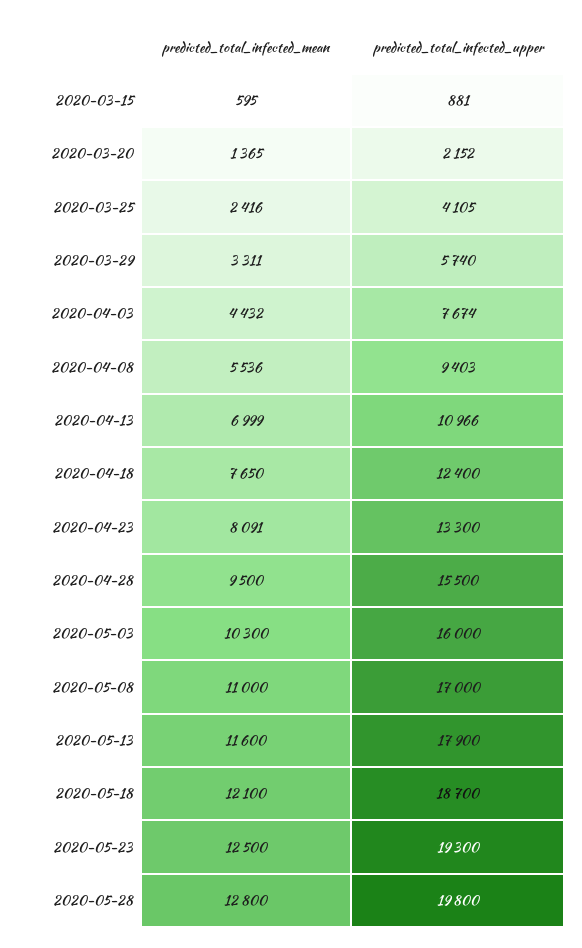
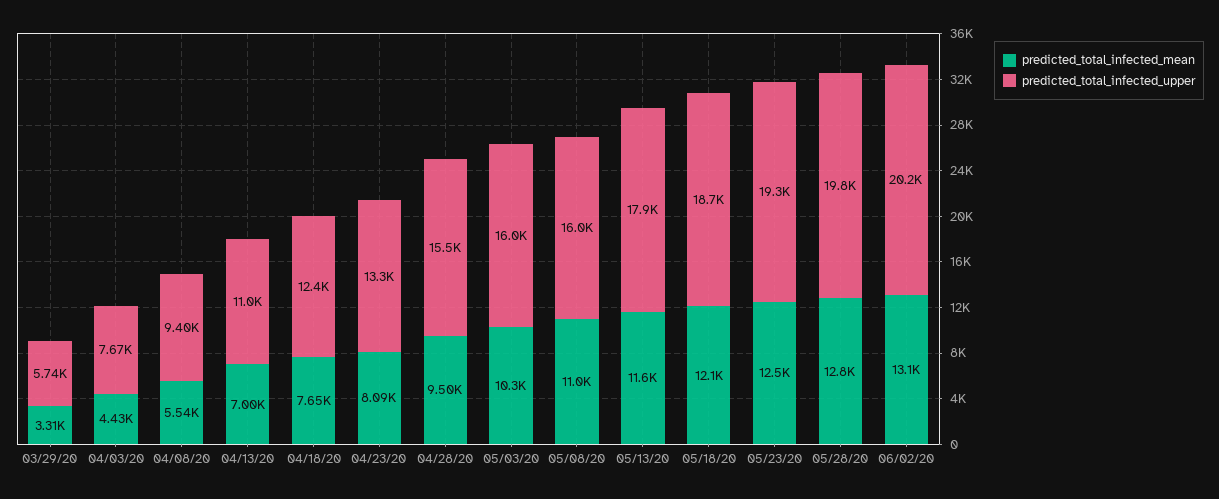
predicted_total_infected_mean, 2020-03-15: 595 -> none
predicted_total_infected_upper, 2020-03-15: 881 -> none
predicted_total_infected_mean, 2020-03-20: 1365 -> none
predicted_total_infected_upper, 2020-03-20: 2152 -> none
predicted_total_infected_mean, 2020-03-25: 2416 -> none
predicted_total_infected_upper, 2020-03-25: 4105 -> none
predicted_total_infected_upper, 2020-05-08: 17000 -> 16000
predicted_total_infected_mean, 06/02/20: none -> 13100
predicted_total_infected_upper, 06/02/20: none -> 20200

